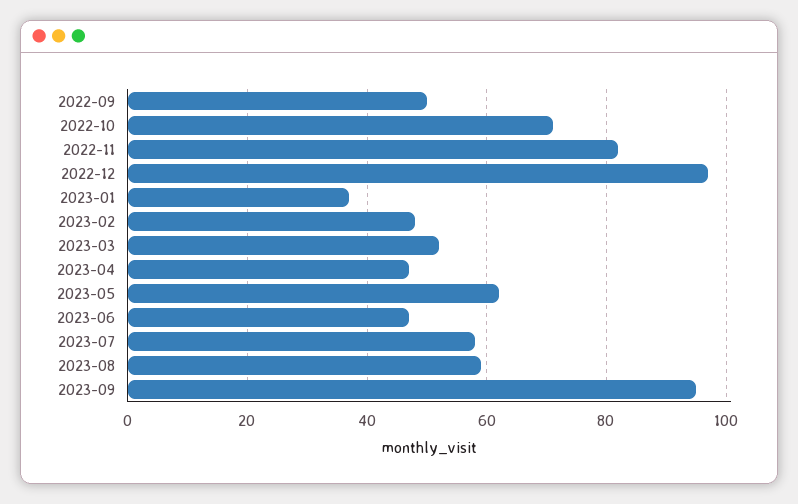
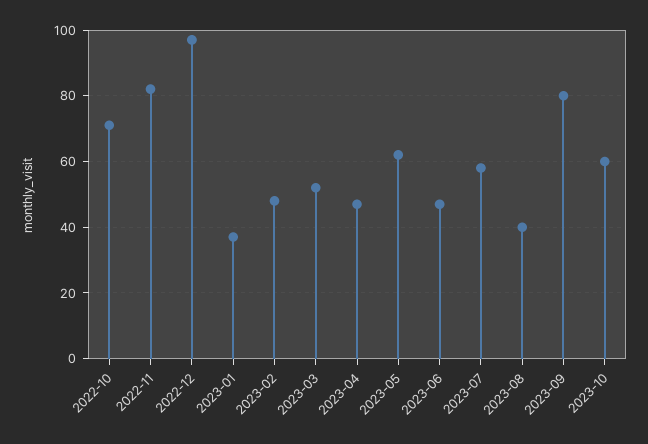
2022-09: 50 -> none
2023-08: 60 -> 40
2023-09: 95 -> 80
2023-10: none -> 60

